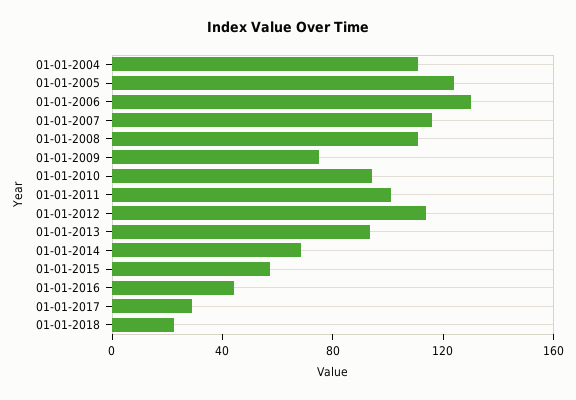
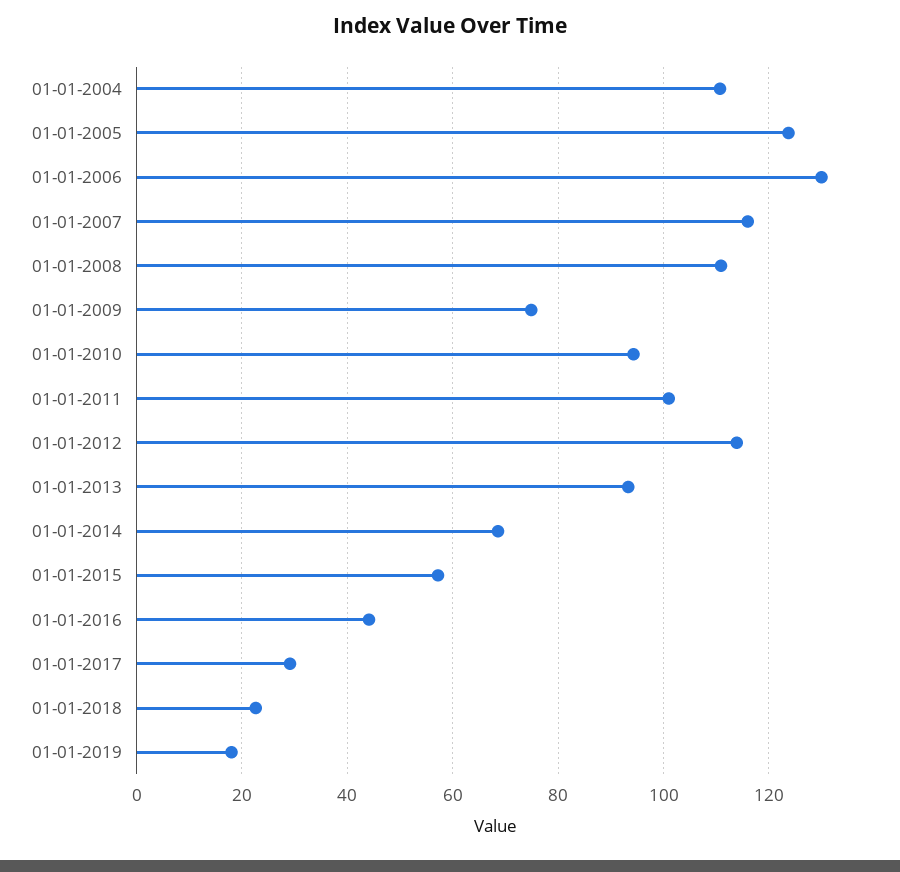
01-01-2019: none -> 18

